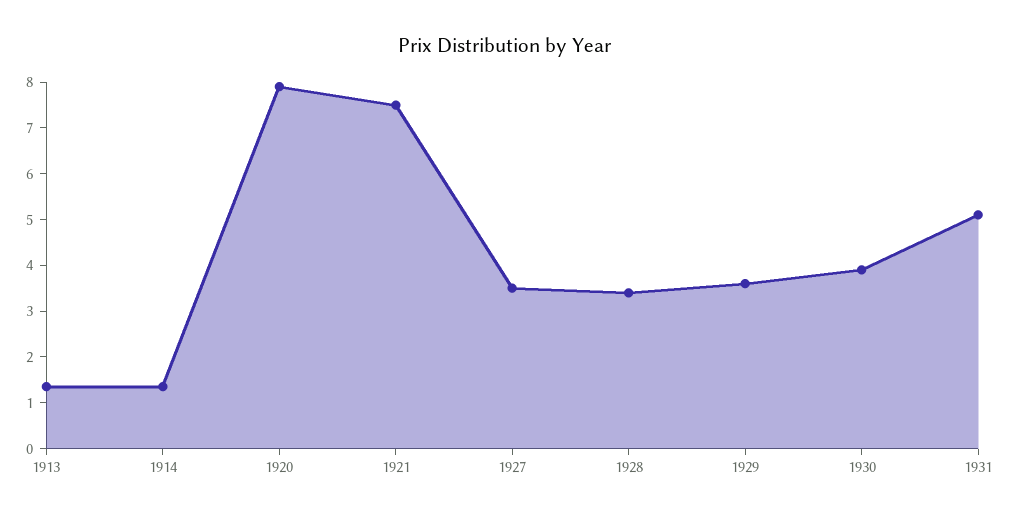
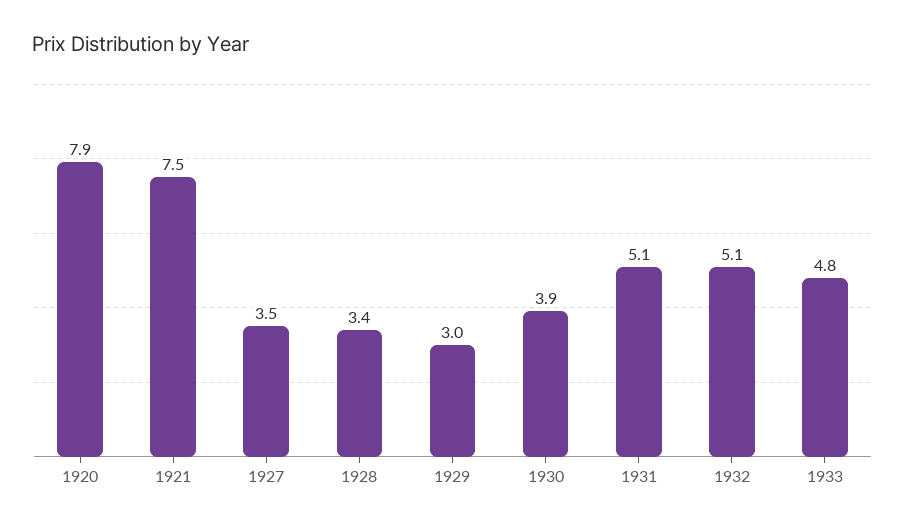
1913: 1.4 -> none
1914: 1.4 -> none
1929: 3.6 -> 3
1932: none -> 5.1
1933: none -> 4.8

